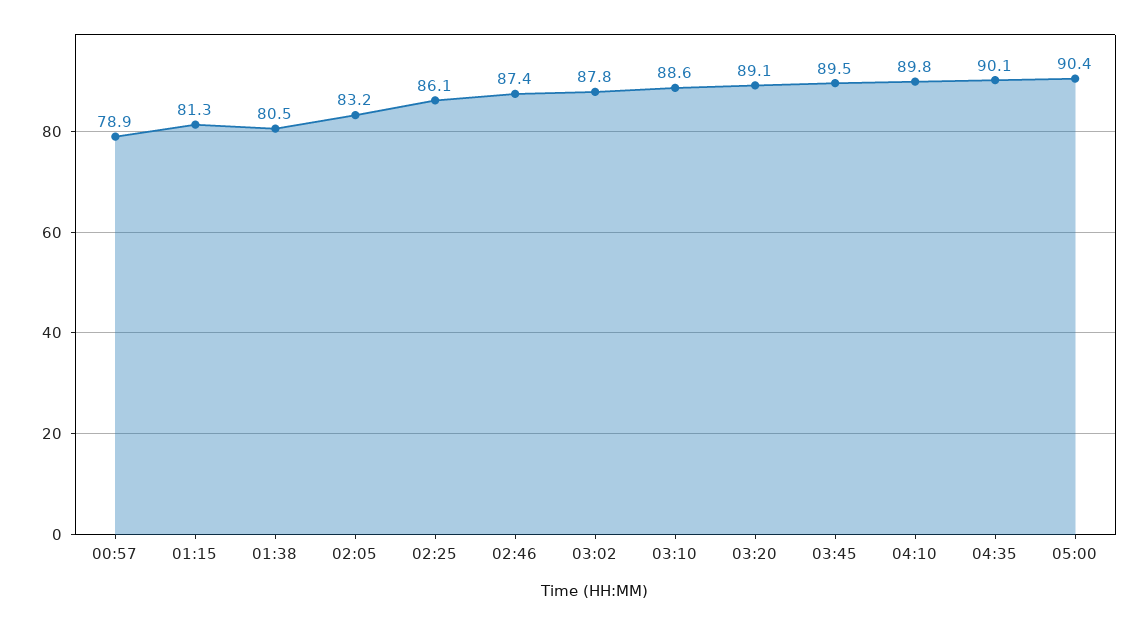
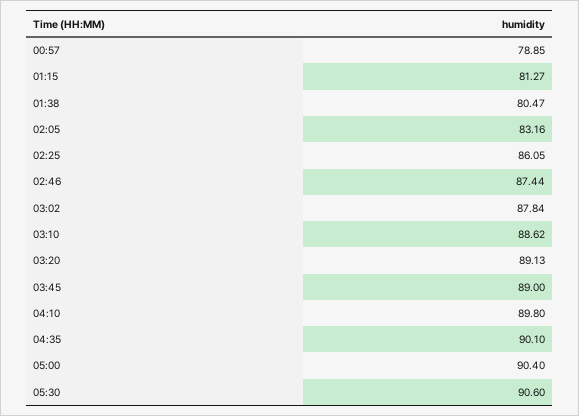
03:45: 89.5 -> 89
05:30: none -> 90.6

